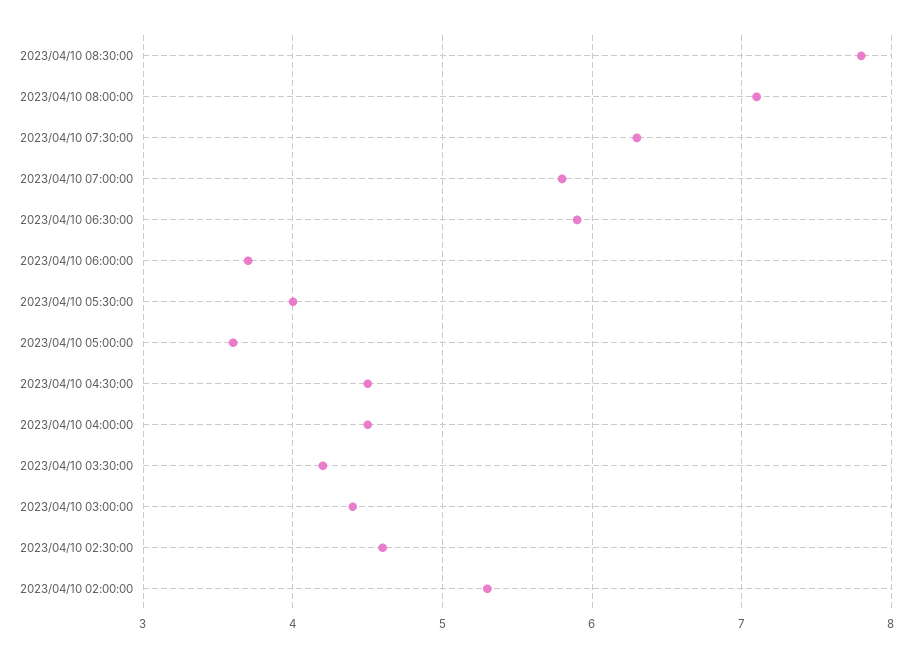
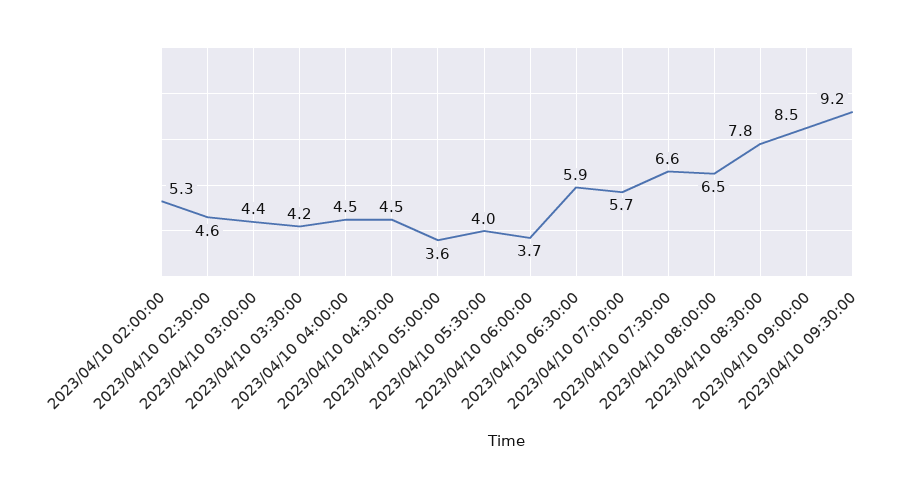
2023/04/10 08:00:00: 7.1 -> 6.5
2023/04/10 07:30:00: 6.3 -> 6.6
2023/04/10 07:00:00: 5.8 -> 5.7
2023/04/10 09:00:00: none -> 8.5
2023/04/10 09:30:00: none -> 9.2

